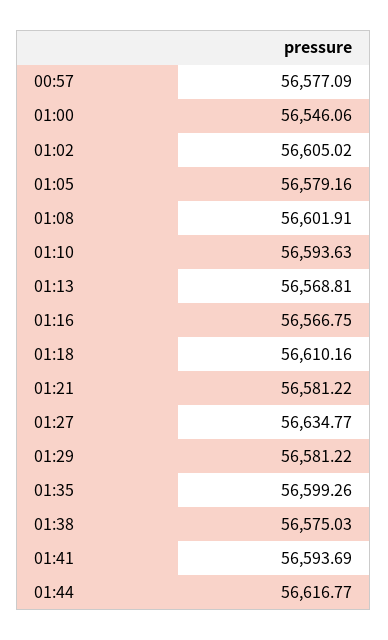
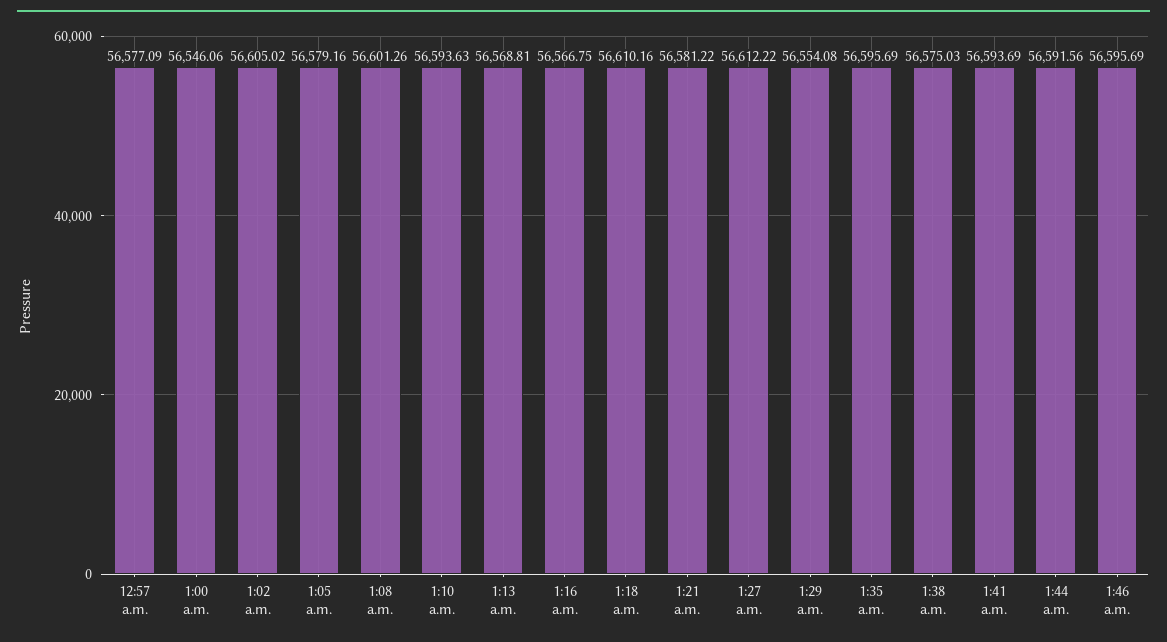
01:08: 56601.91 -> 56601.26
01:27: 56634.77 -> 56612.22
01:29: 56581.22 -> 56554.08
01:35: 56599.26 -> 56595.69
01:44: 56616.77 -> 56591.56
1:46 a.m.: none -> 56595.69

